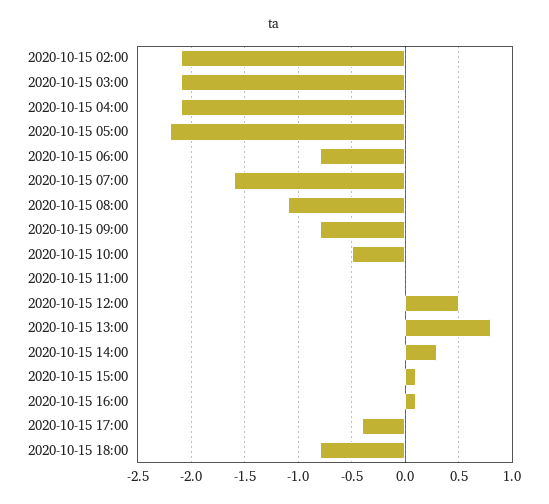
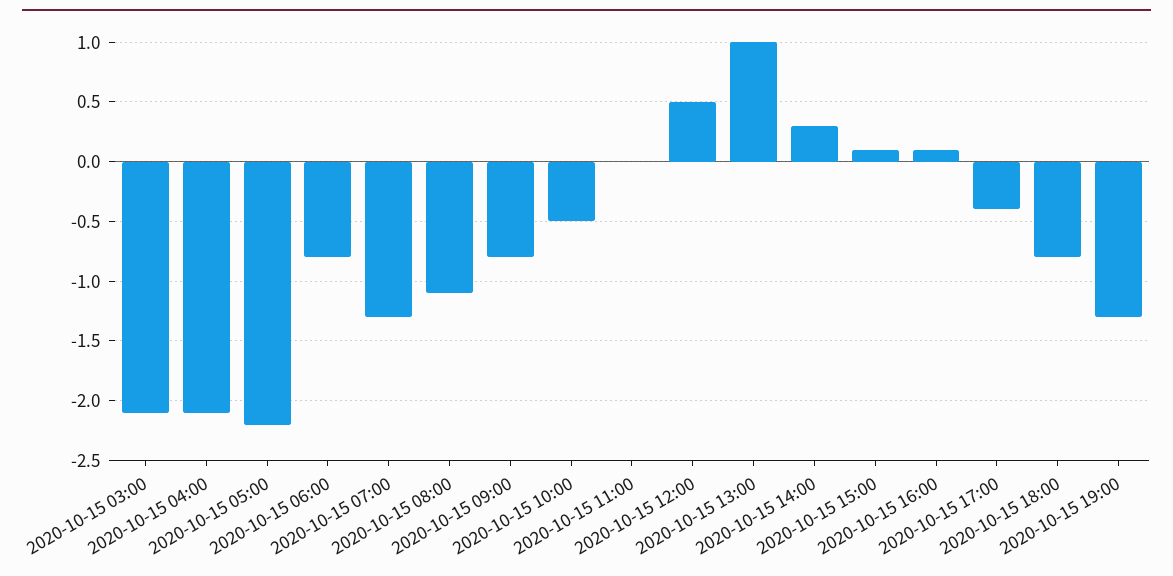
2020-10-15 02:00: -2.1 -> none
2020-10-15 07:00: -1.6 -> -1.3
2020-10-15 13:00: 0.8 -> 1
2020-10-15 19:00: none -> -1.3

